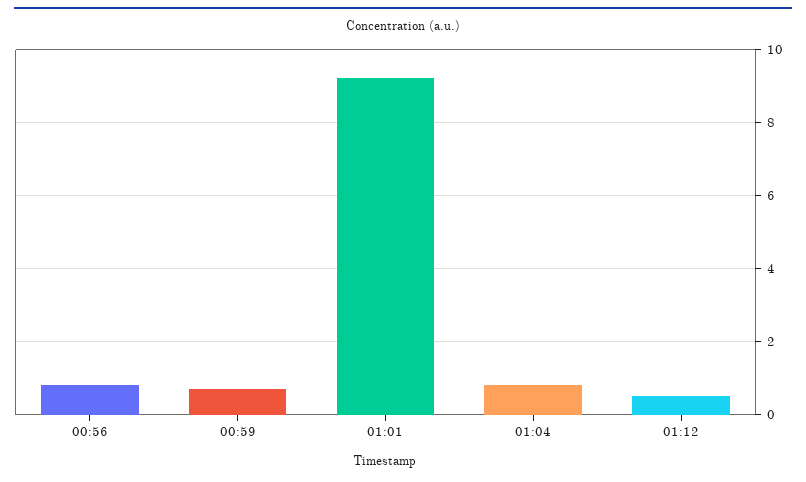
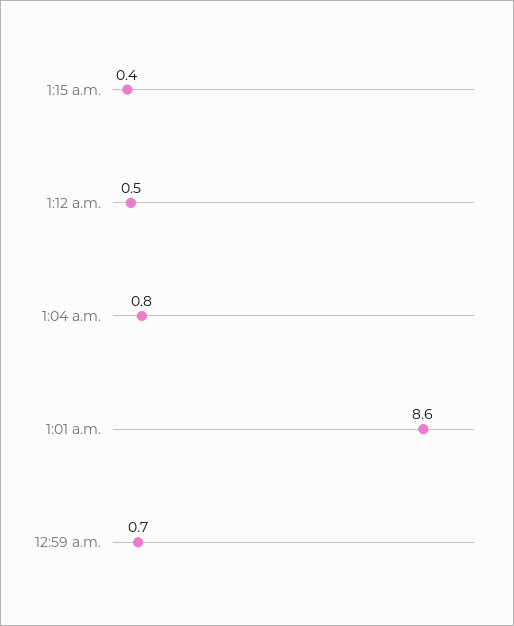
00:56: 0.8 -> none
01:01: 9.2 -> 8.6
1:15 a.m.: none -> 0.4

